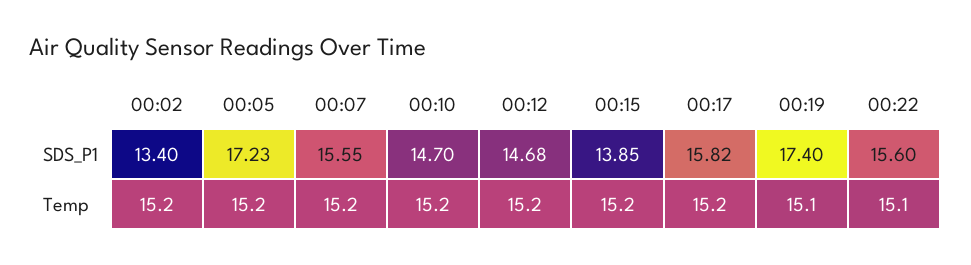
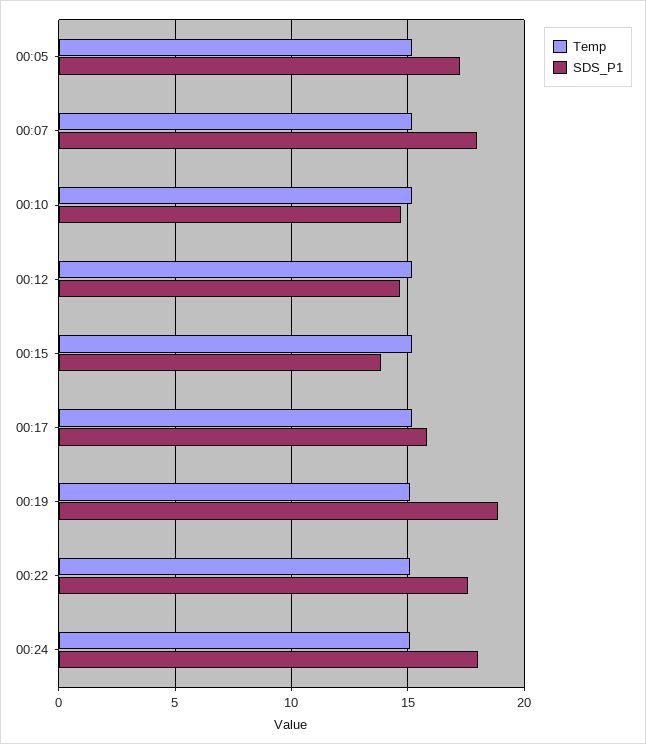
SDS_P1, 00:02: 13.4 -> none
SDS_P1, 00:07: 15.55 -> 18
SDS_P1, 00:19: 17.4 -> 19
SDS_P1, 00:22: 15.6 -> 17.5
Temp, 00:02: 15.2 -> none
Temp, 00:24: none -> 15
SDS_P1, 00:24: none -> 18

